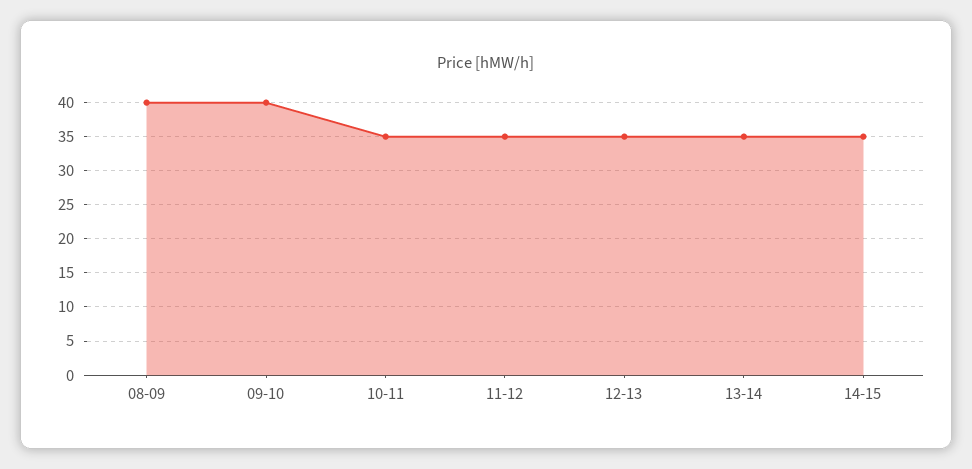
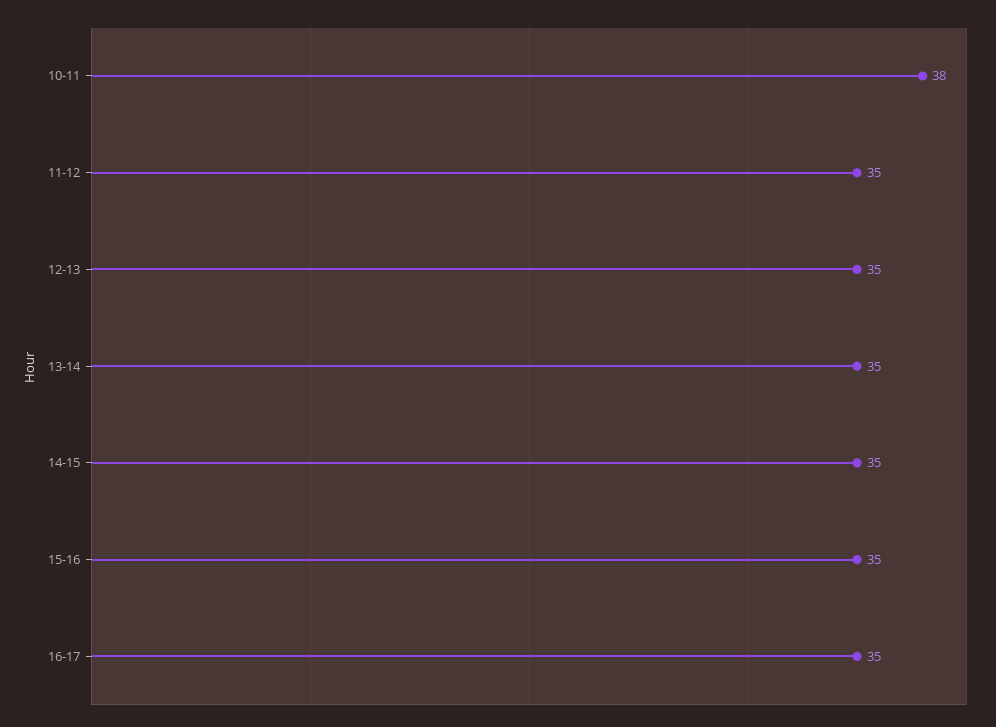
08-09: 40 -> none
09-10: 40 -> none
10-11: 35 -> 38
15-16: none -> 35
16-17: none -> 35

